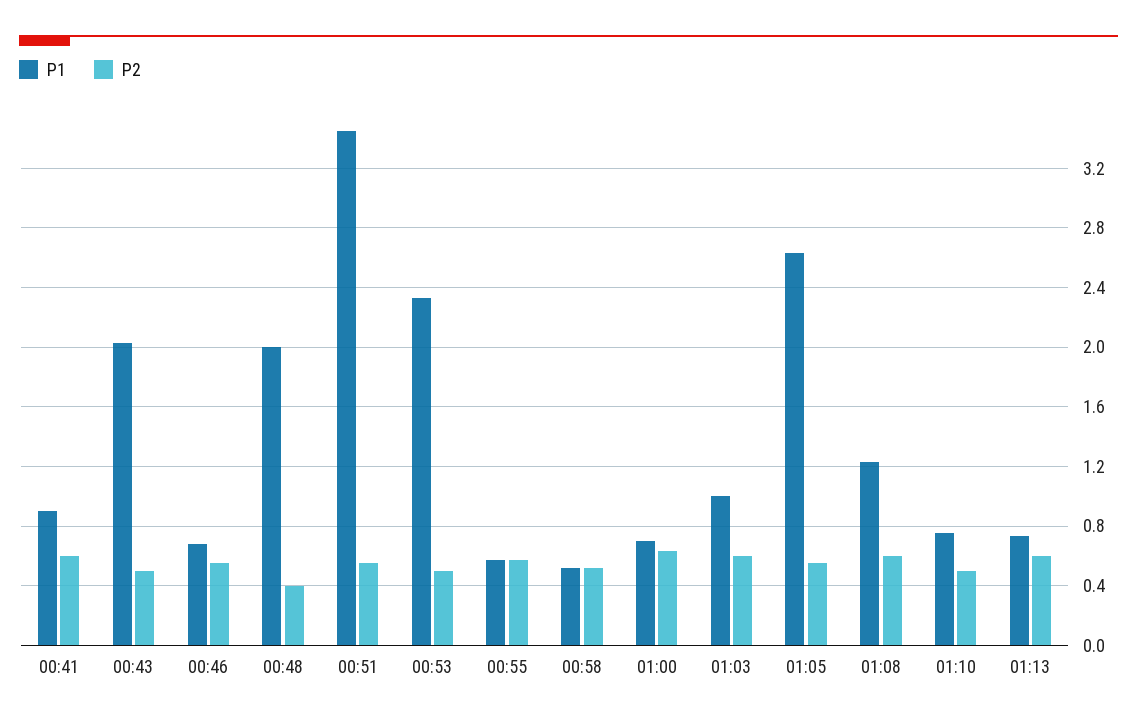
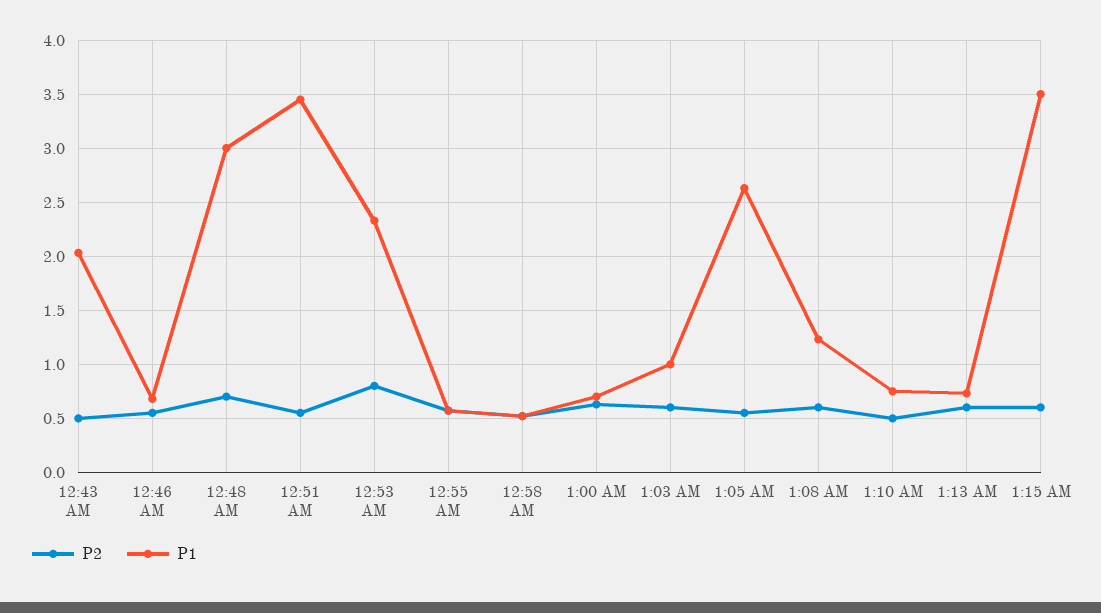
P1, 00:41: 0.9 -> none
P2, 00:41: 0.6 -> none
P1, 00:48: 2 -> 3
P2, 00:48: 0.4 -> 0.7
P2, 00:53: 0.5 -> 0.8
P2, 1:15 AM: none -> 0.6
P1, 1:15 AM: none -> 3.5

